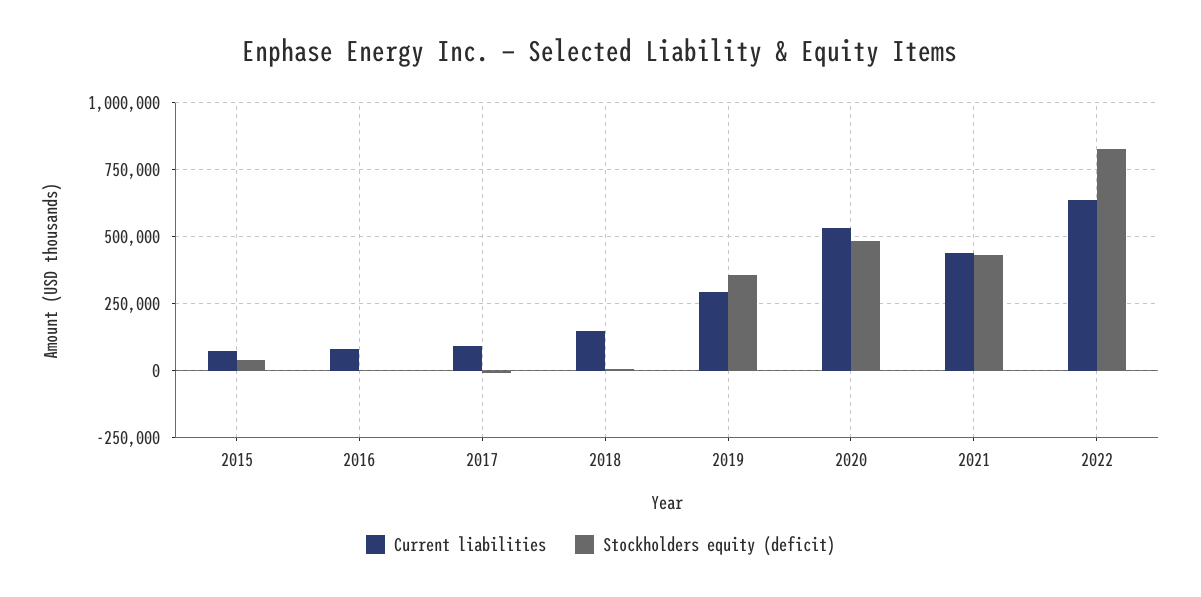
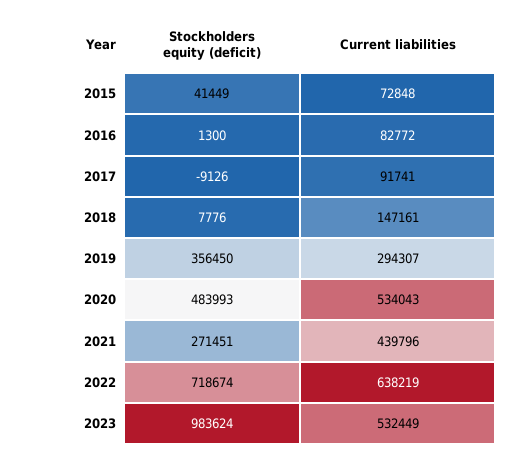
Stockholders equity (deficit), 2021: 425000 -> 271451
Stockholders equity (deficit), 2022: 825000 -> 718674
Stockholders equity (deficit), 2023: none -> 983624
Current liabilities, 2023: none -> 532449

